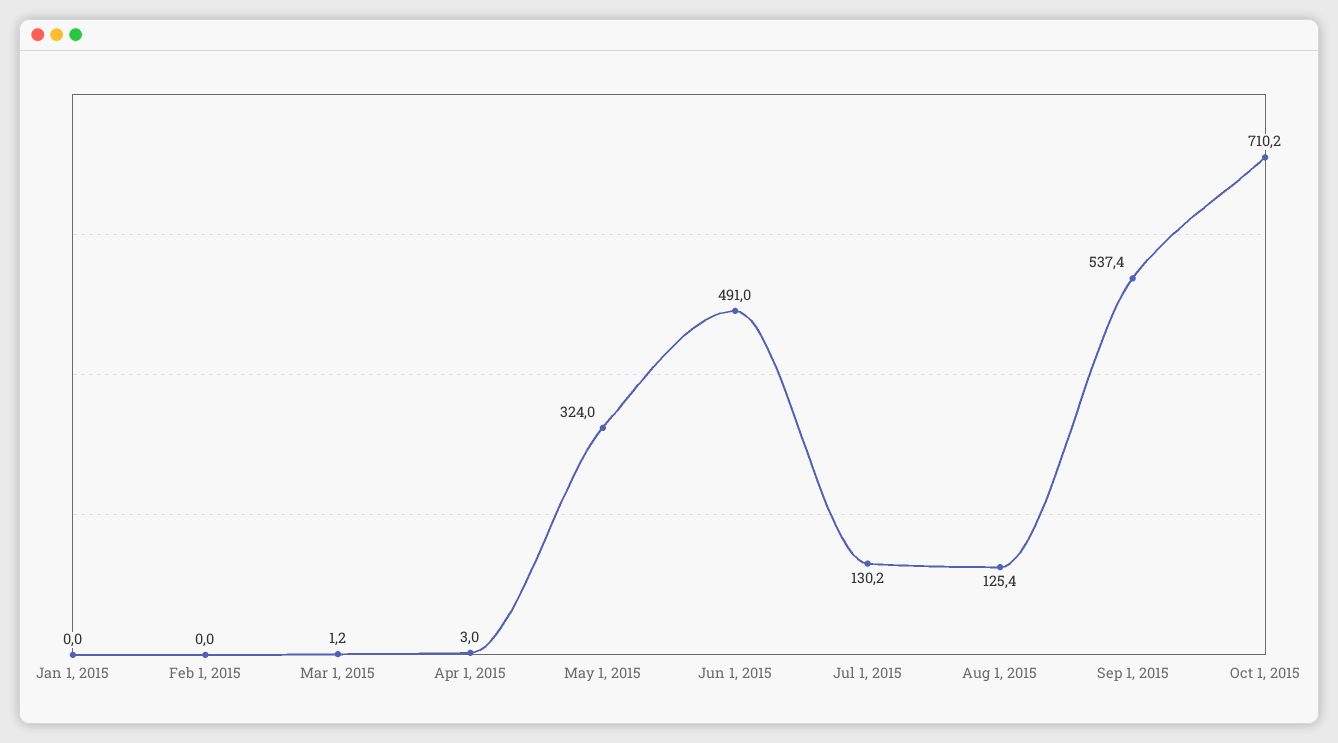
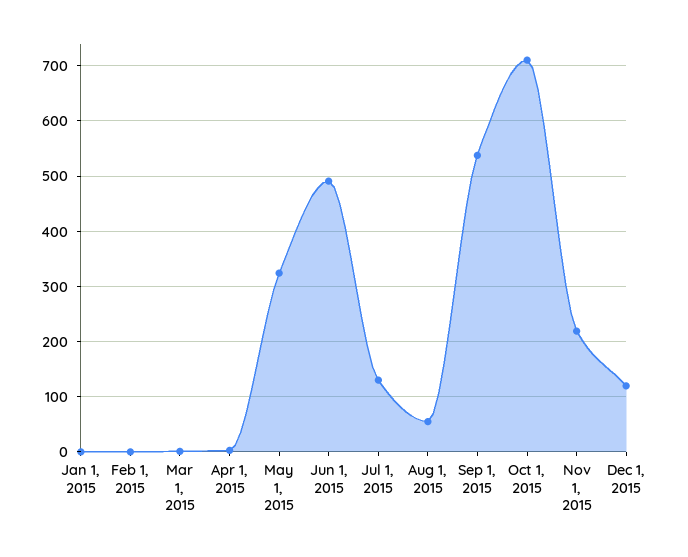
Aug 1, 2015: 125.4 -> 60
Nov 1, 2015: none -> 220
Dec 1, 2015: none -> 120

